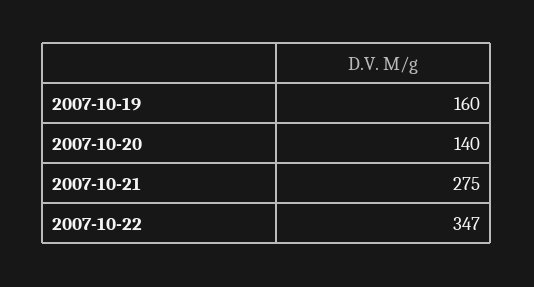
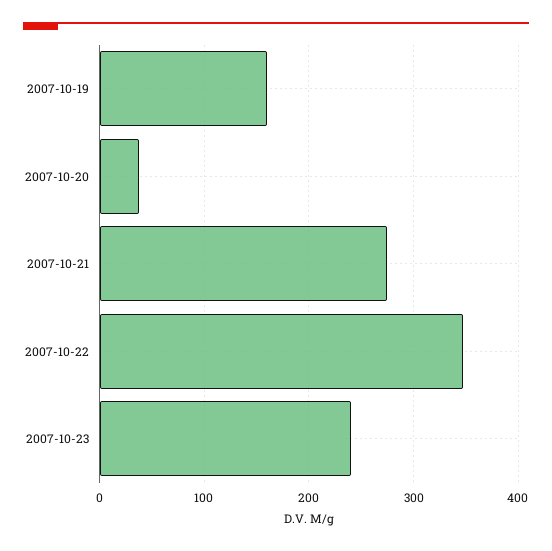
2007-10-20: 140 -> 40
2007-10-23: none -> 240

